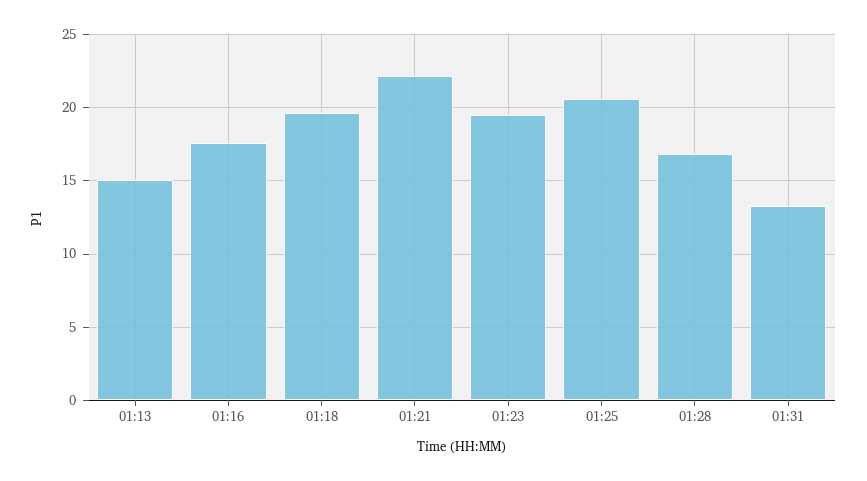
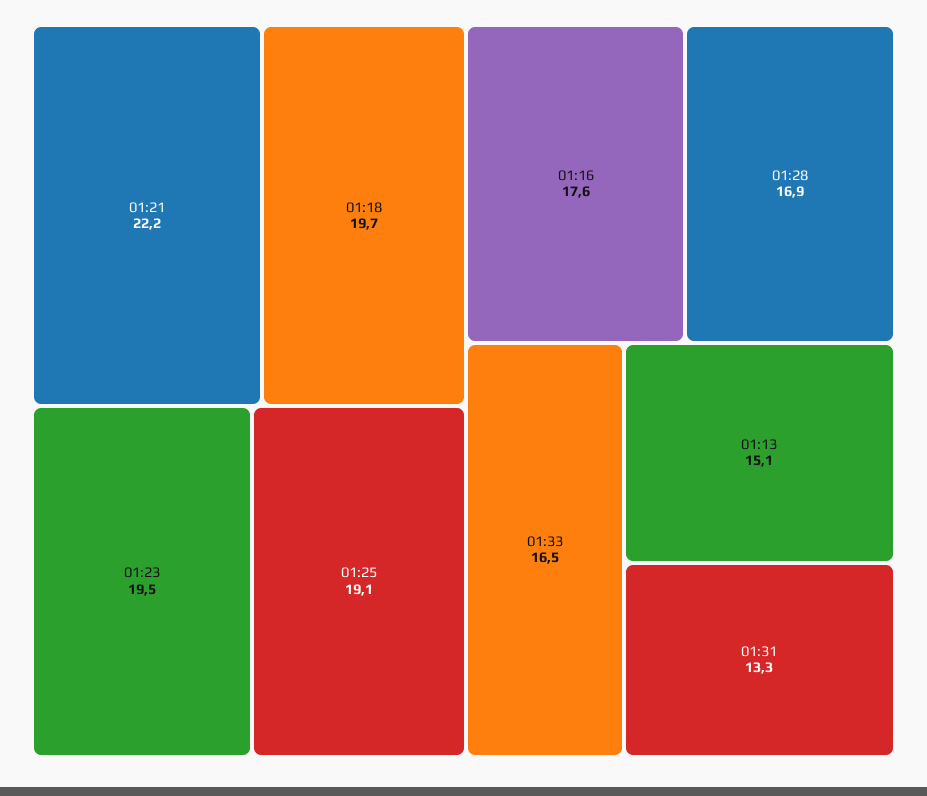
01:25: 20.5 -> 19.1
01:33: none -> 16.5

